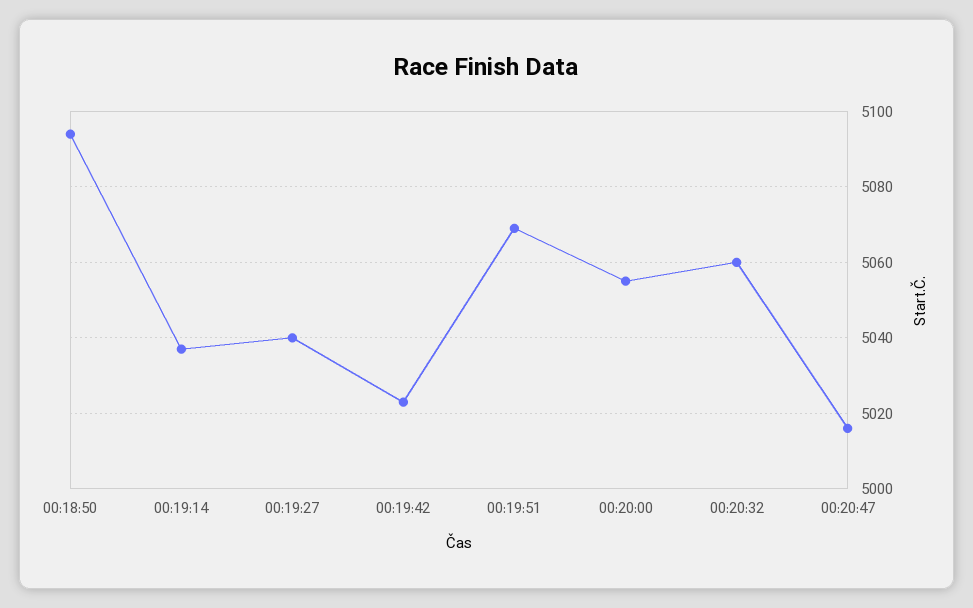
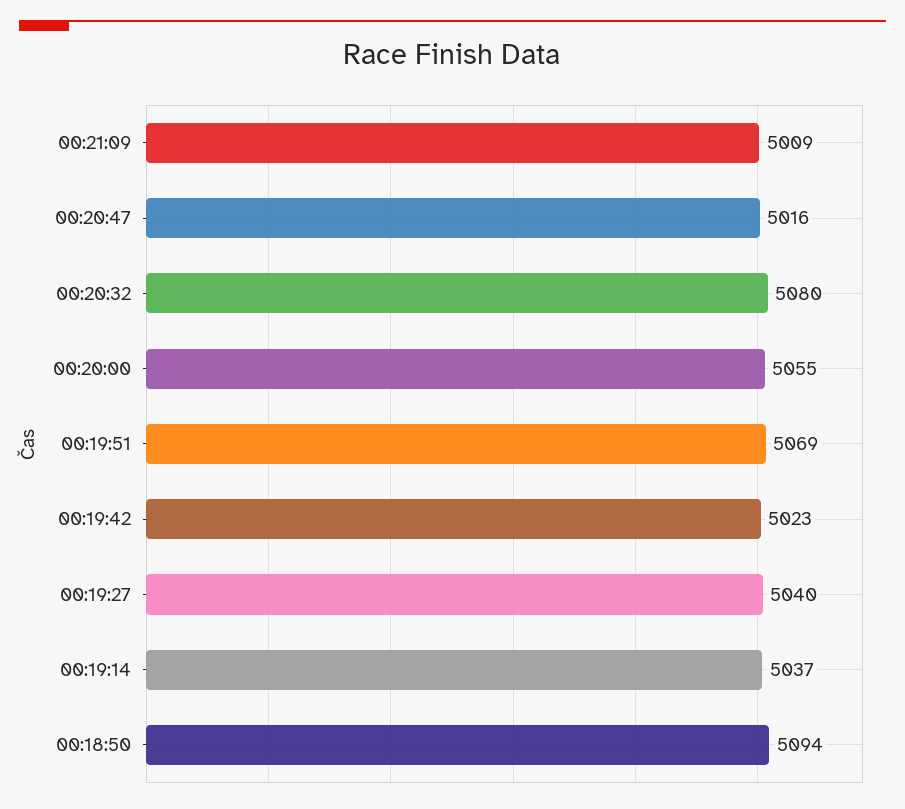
00:20:32: 5060 -> 5080
00:21:09: none -> 5009

